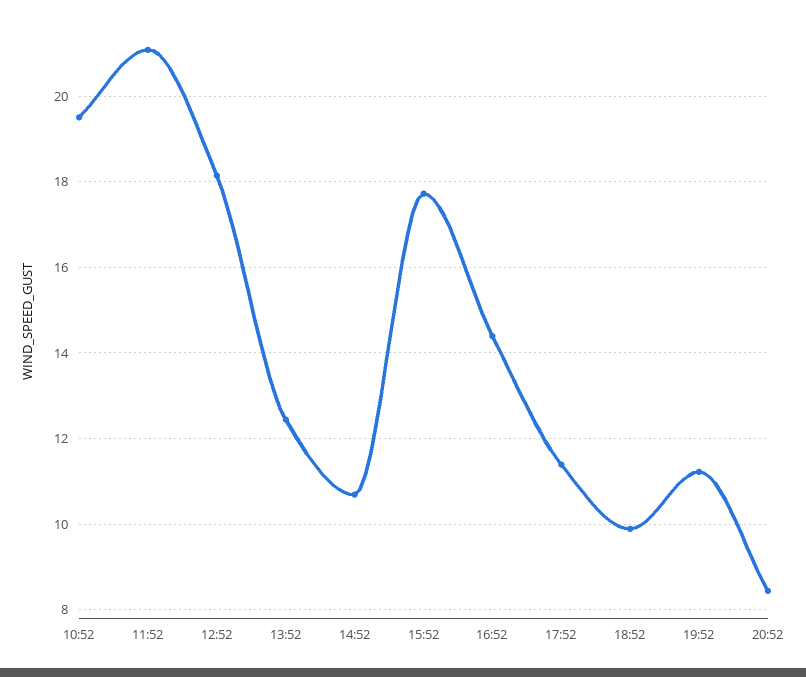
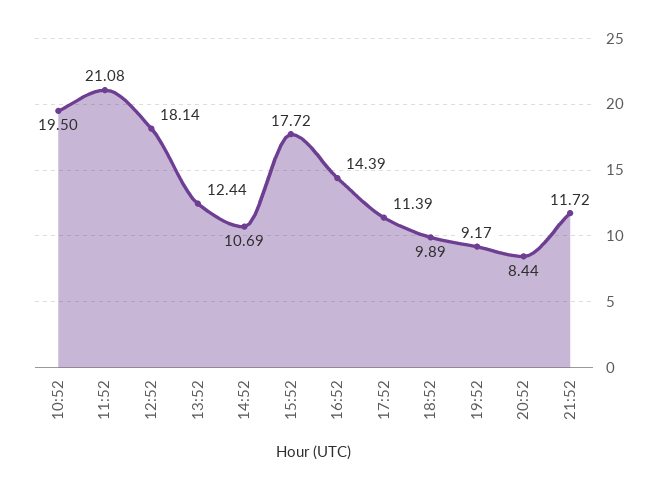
19:52: 11.2 -> 9.17
21:52: none -> 11.72

